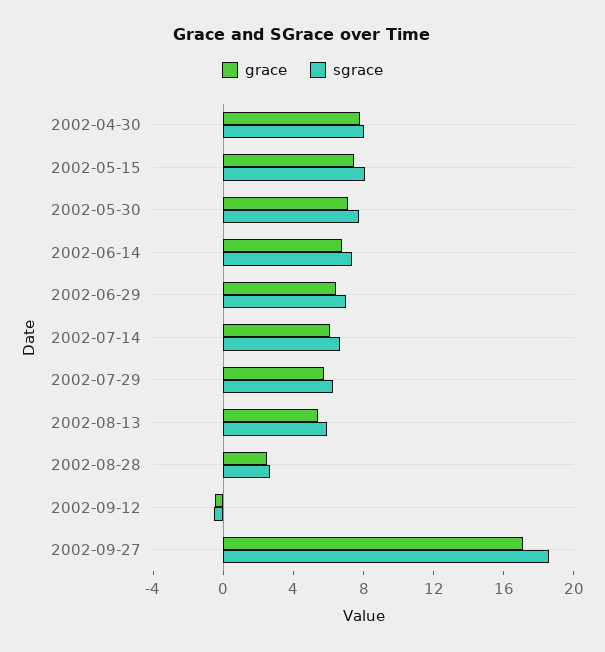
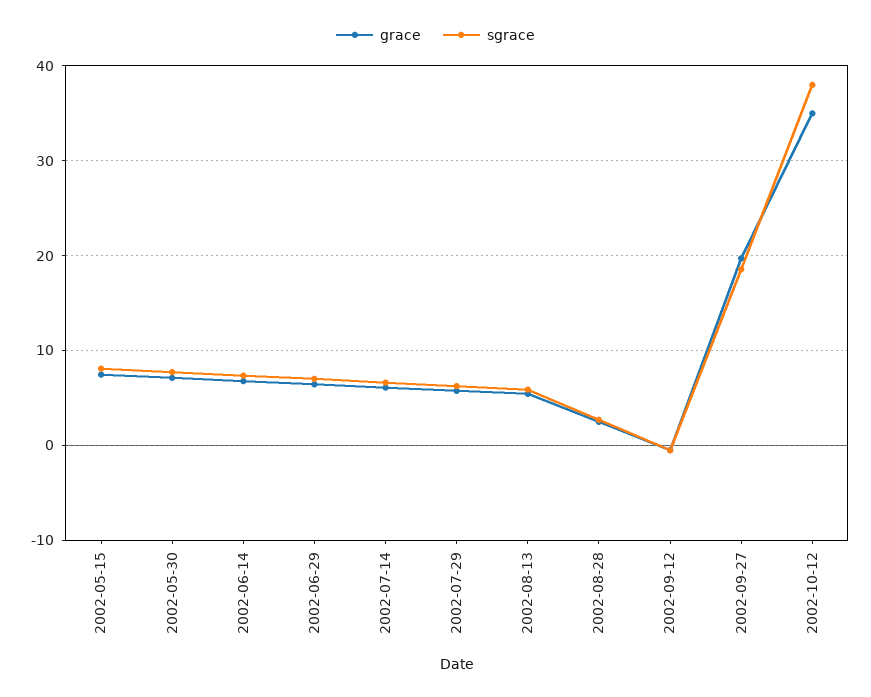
grace, 2002-04-30: 8 -> none
sgrace, 2002-04-30: 8 -> none
grace, 2002-09-27: 17 -> 20
grace, 2002-10-12: none -> 35
sgrace, 2002-10-12: none -> 38

